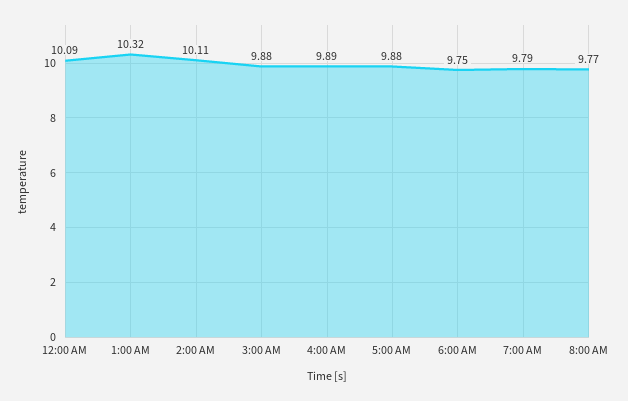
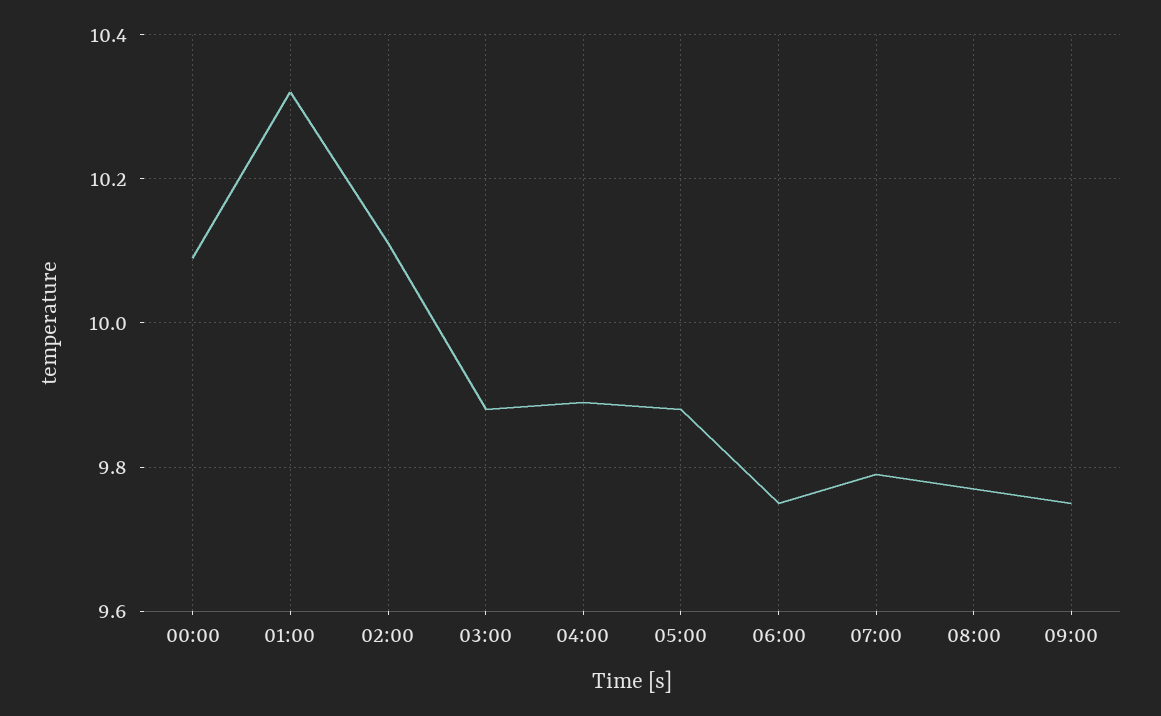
09:00: none -> 9.75

